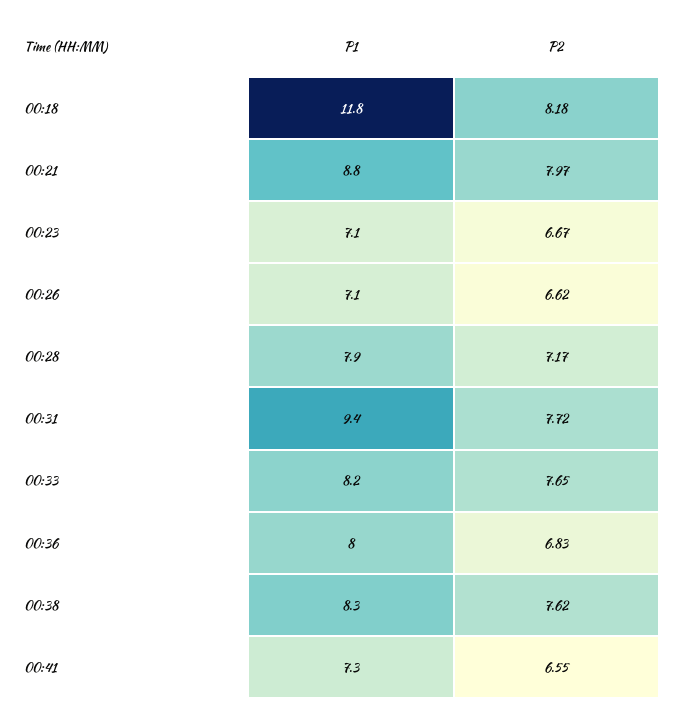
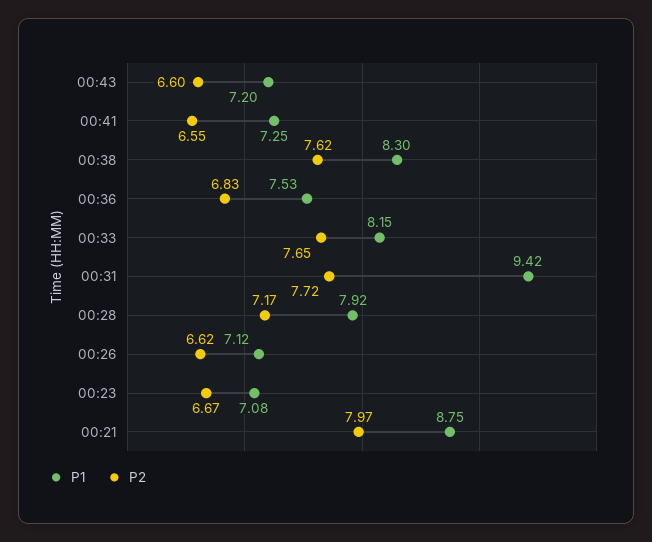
P1, 00:18: 11.8 -> none
P2, 00:18: 8.18 -> none
P1, 00:36: 8 -> 7.53
P1, 00:43: none -> 7.2
P2, 00:43: none -> 6.6

